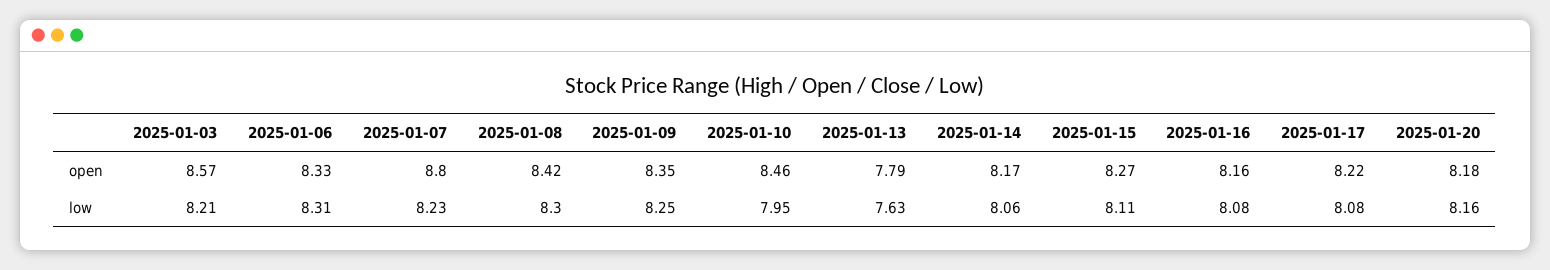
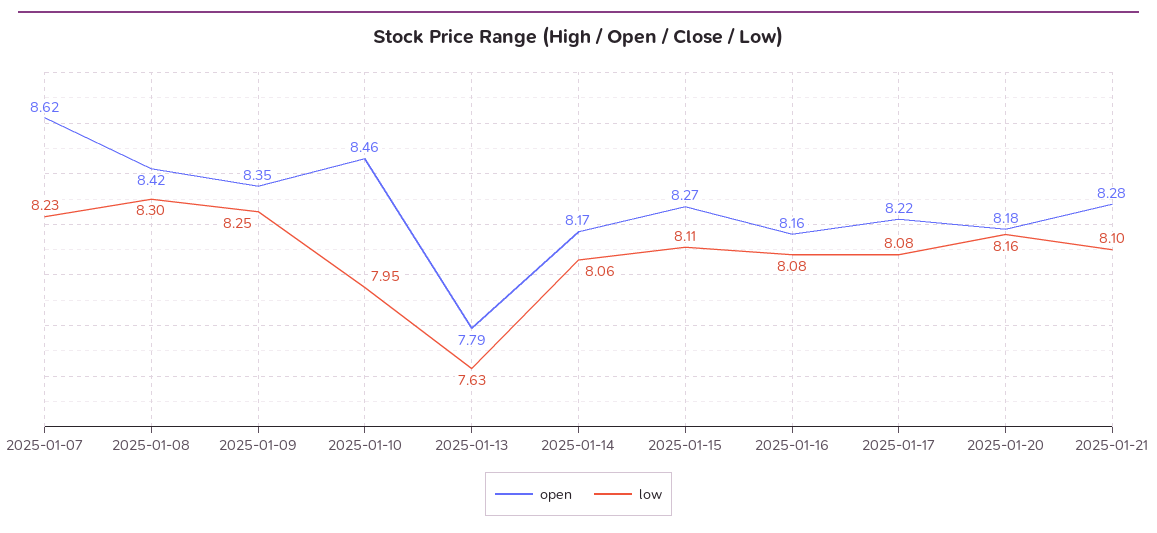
open, 2025-01-03: 8.57 -> none
open, 2025-01-06: 8.33 -> none
open, 2025-01-07: 8.8 -> 8.62
low, 2025-01-03: 8.21 -> none
low, 2025-01-06: 8.31 -> none
open, 2025-01-21: none -> 8.28
low, 2025-01-21: none -> 8.1

